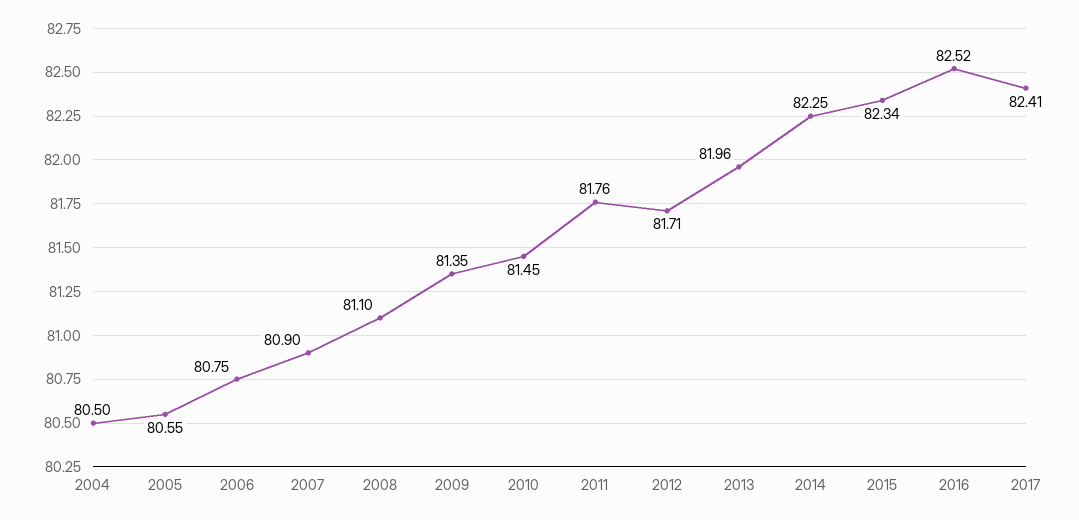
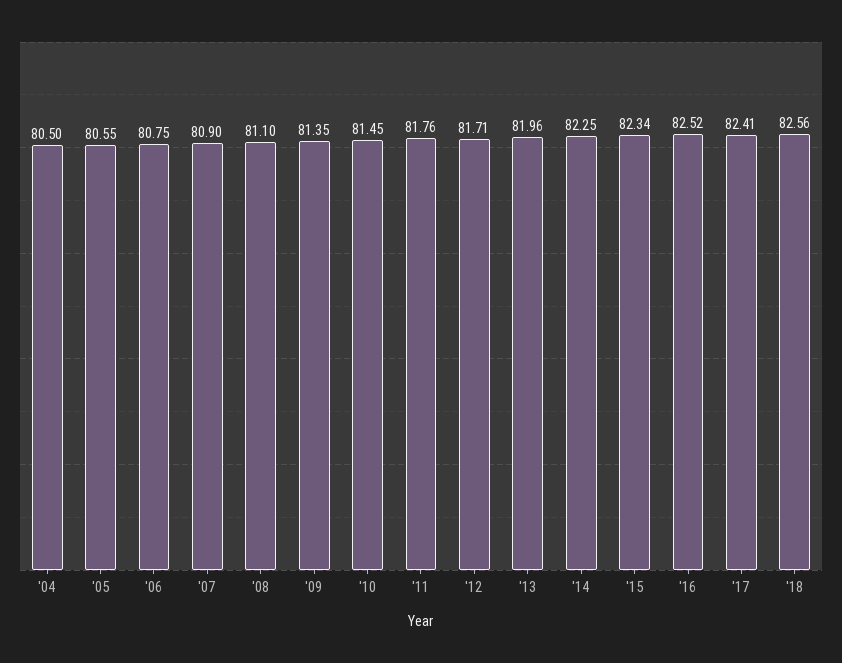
'18: none -> 82.56

